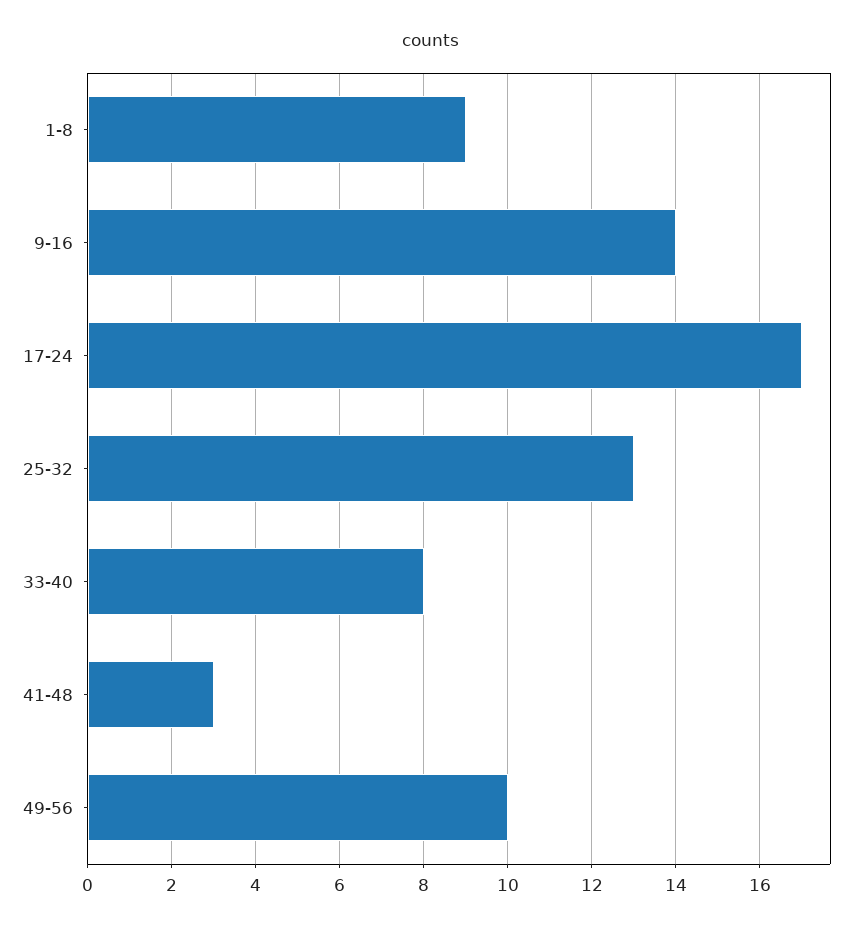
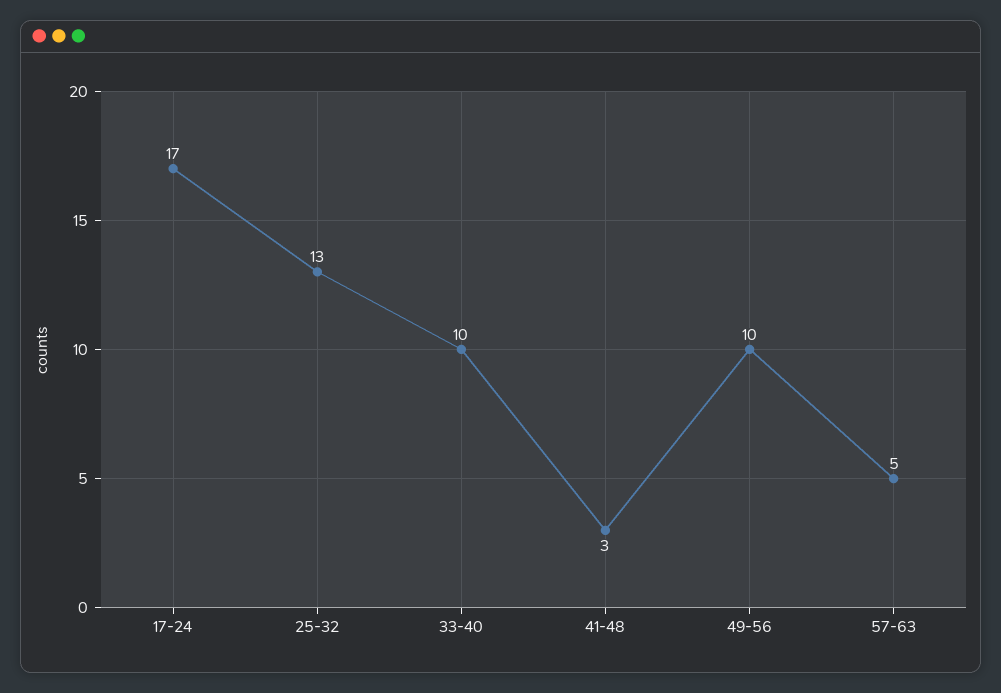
1-8: 9 -> none
9-16: 14 -> none
33-40: 8 -> 10
57-63: none -> 5

